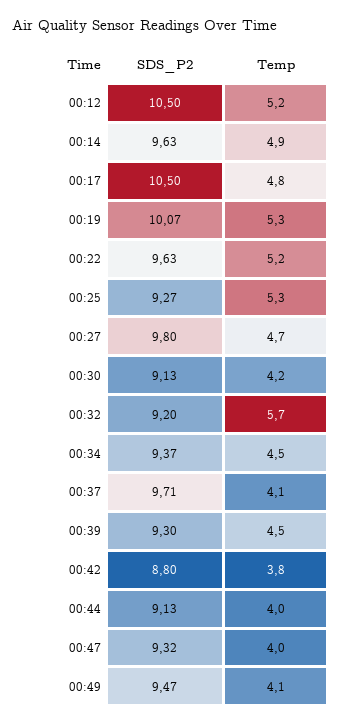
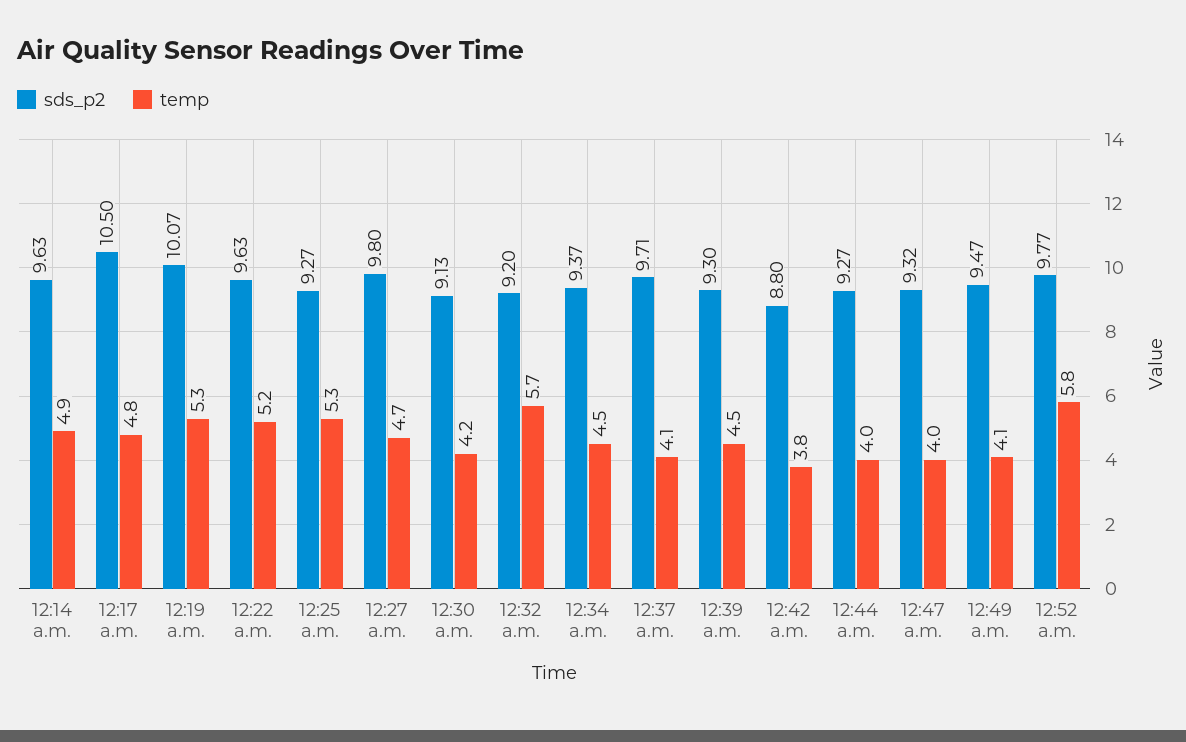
SDS_P2, 00:12: 10.5 -> none
Temp, 00:12: 5.2 -> none
SDS_P2, 00:44: 9.13 -> 9.27
SDS_P2, 12:52 a.m.: none -> 9.77
Temp, 12:52 a.m.: none -> 5.8

